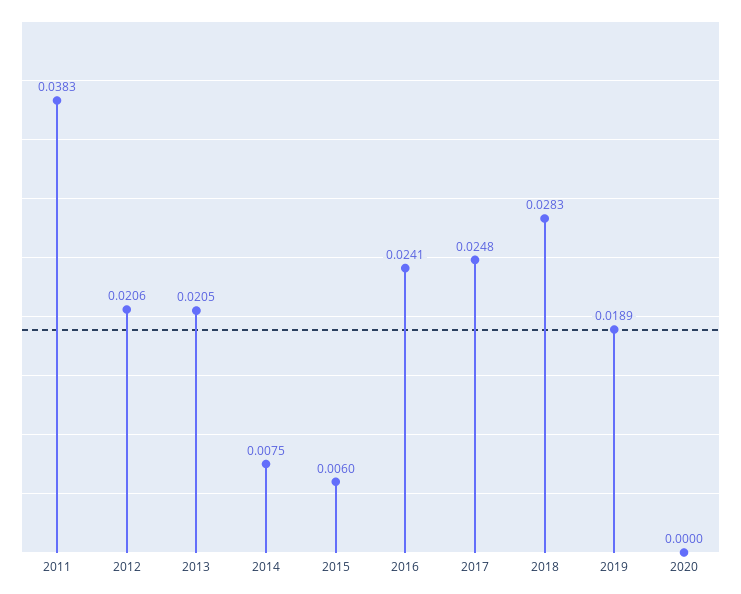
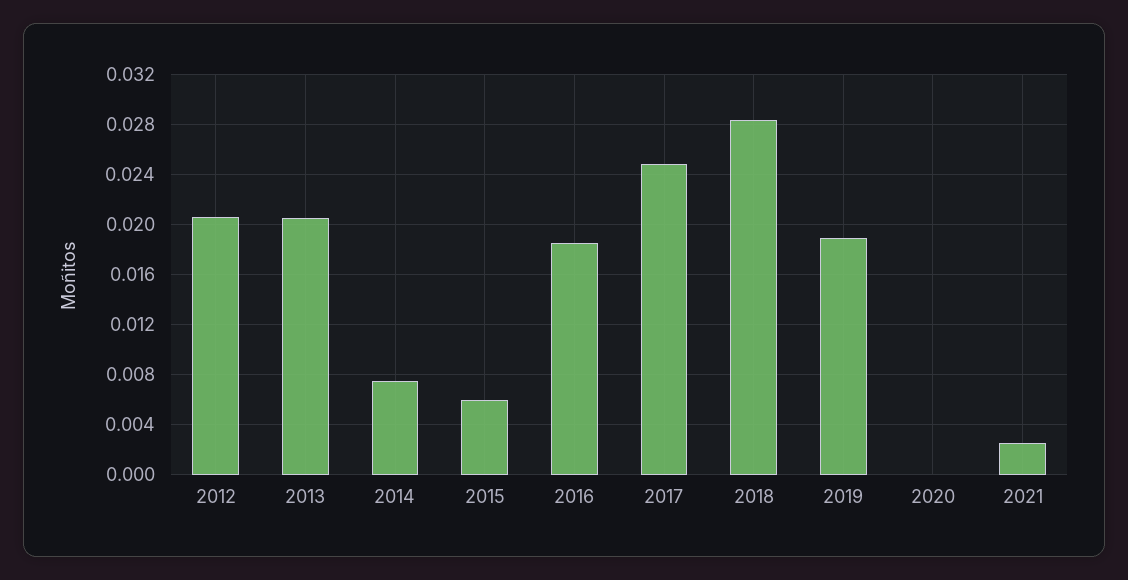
2011: 0.0383 -> none
2016: 0.0241 -> 0.0185
2021: none -> 0.0025

